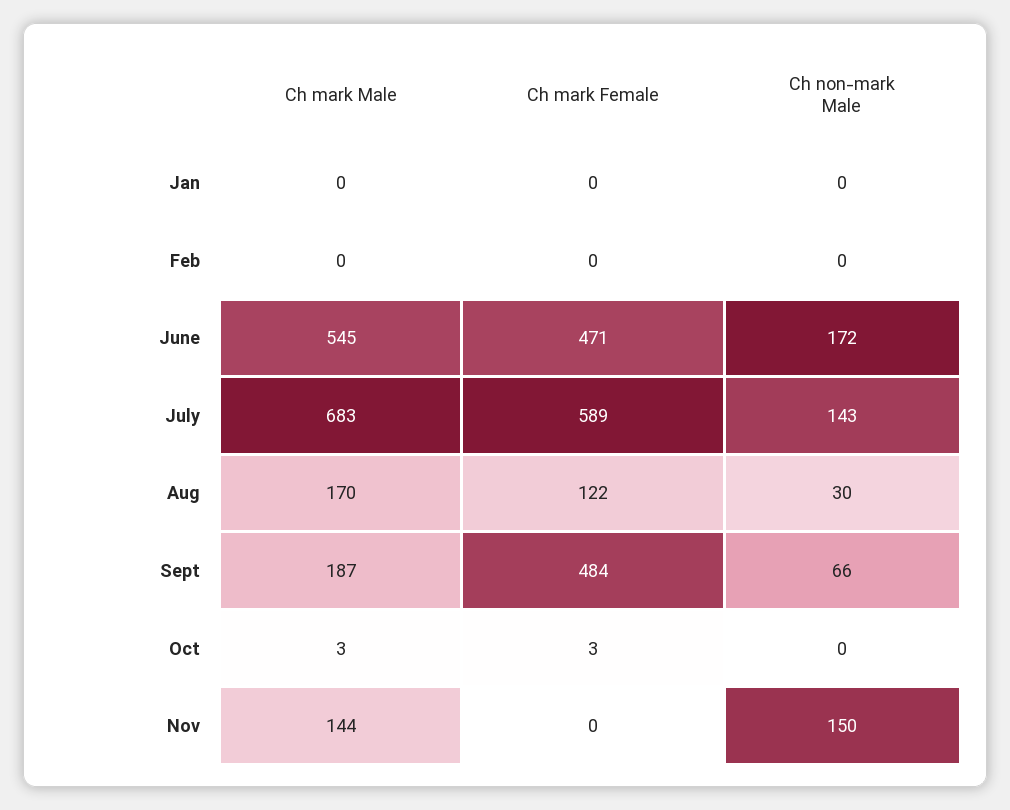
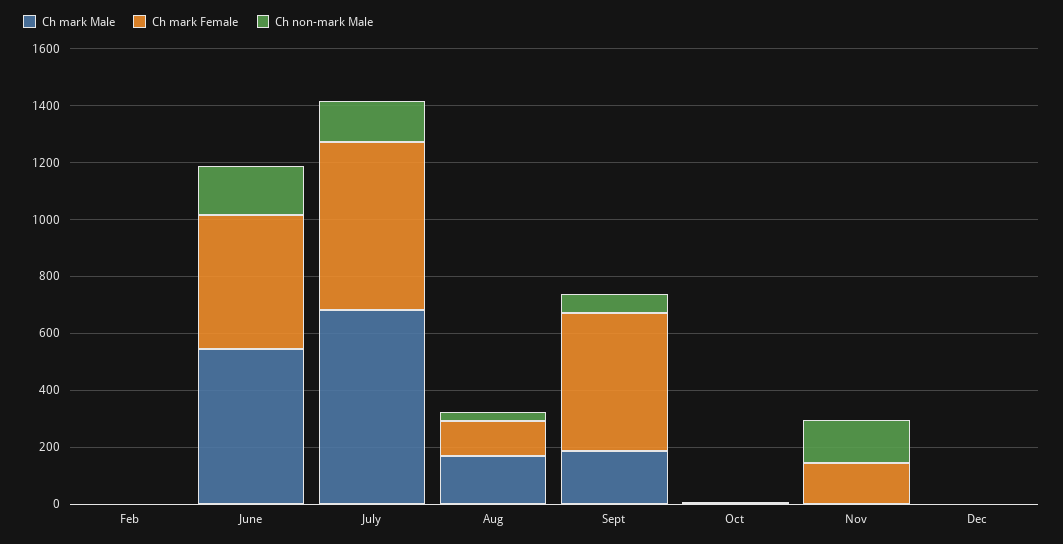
Ch mark Male, Jan: 0 -> none
Ch mark Female, Jan: 0 -> none
Ch non-mark Male, Jan: 0 -> none
Ch mark Male, Nov: 144 -> 0
Ch mark Female, Nov: 0 -> 150
Ch mark Male, Dec: none -> 0
Ch mark Female, Dec: none -> 0
Ch non-mark Male, Dec: none -> 0

